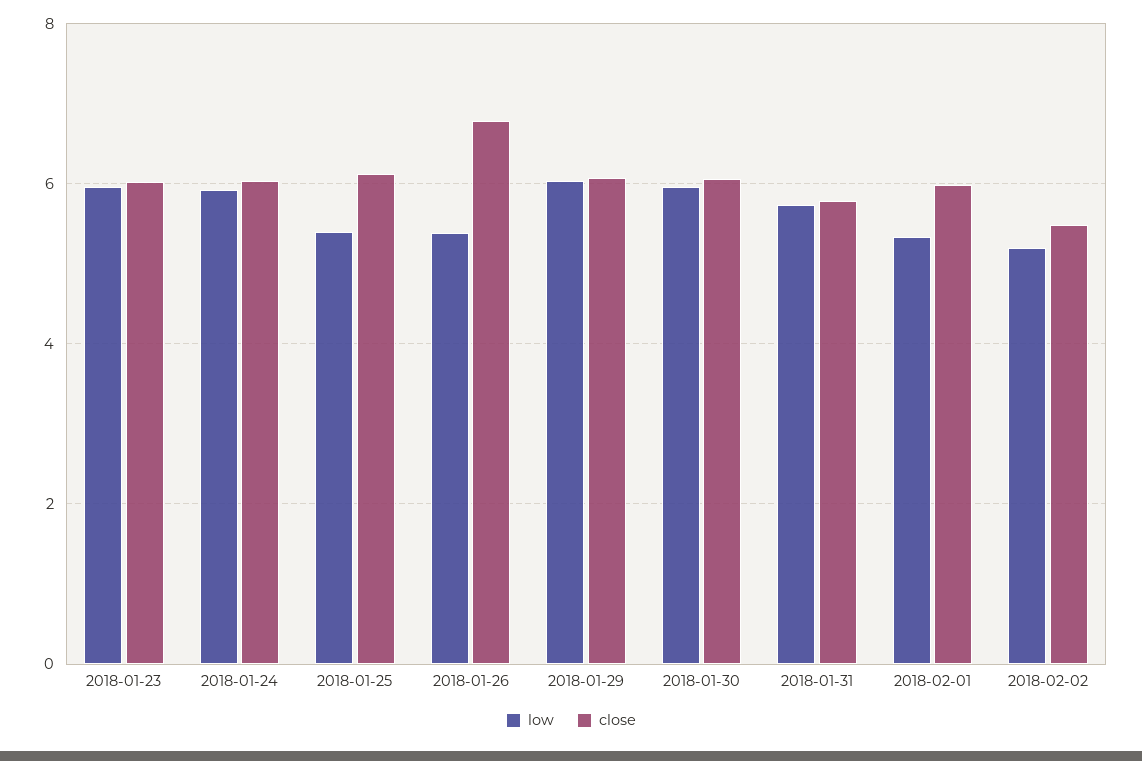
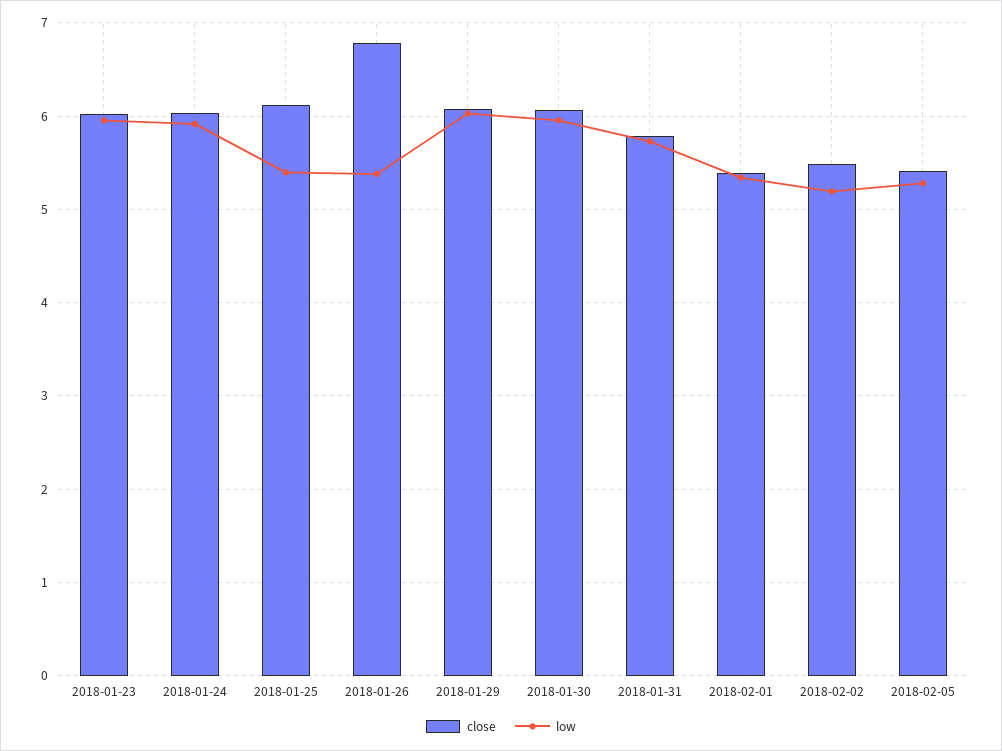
close, 2018-02-01: 6 -> 5.4
close, 2018-02-05: none -> 5.4
low, 2018-02-05: none -> 5.3

